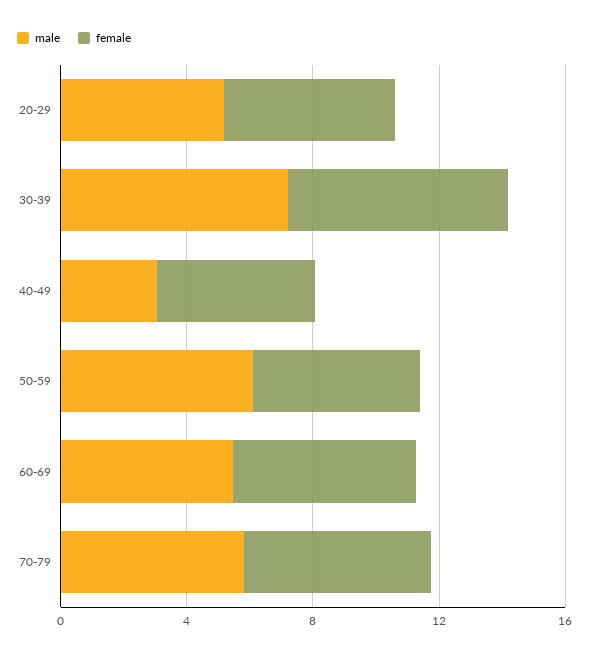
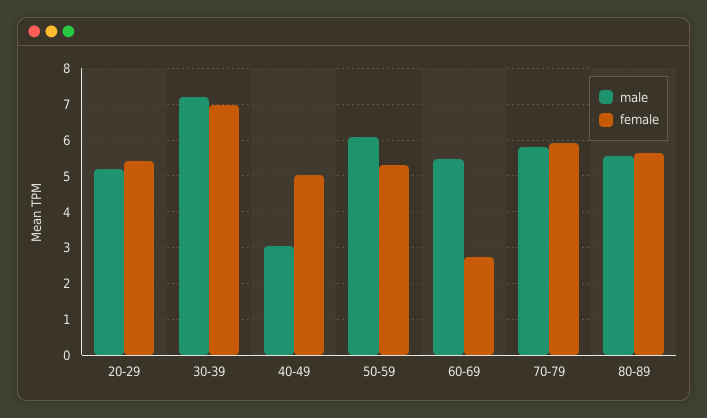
female, 60-69: 6 -> 2.8
male, 80-89: none -> 5.6
female, 80-89: none -> 5.6

